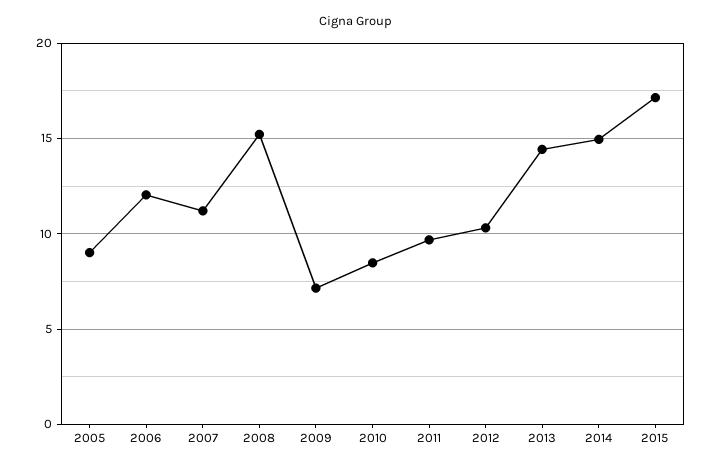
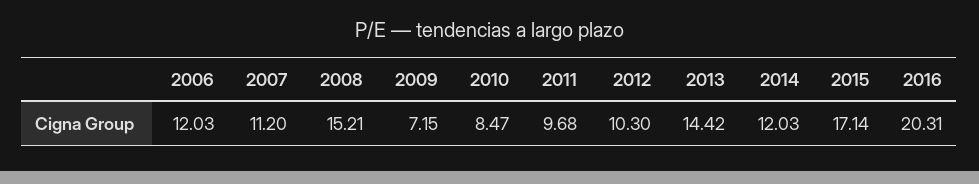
2005: 9 -> none
2014: 15 -> 12.03
2016: none -> 20.31

